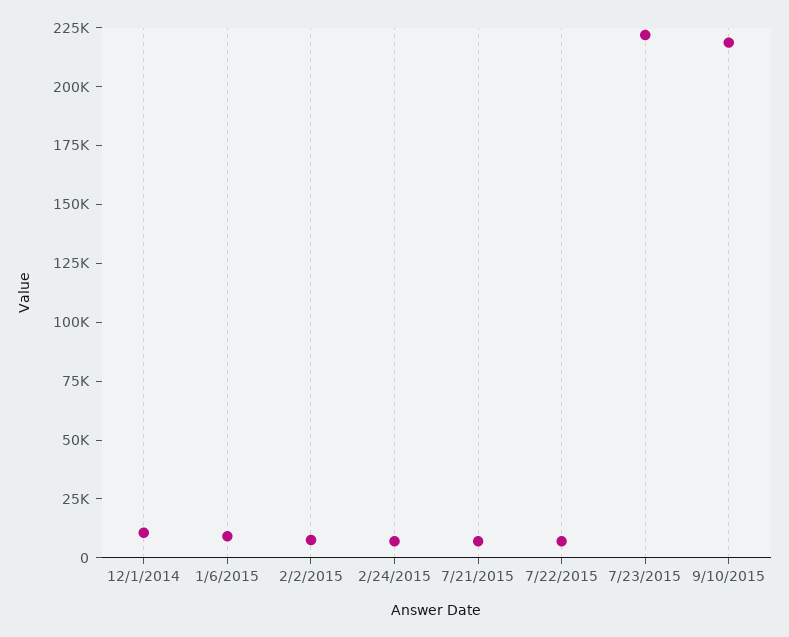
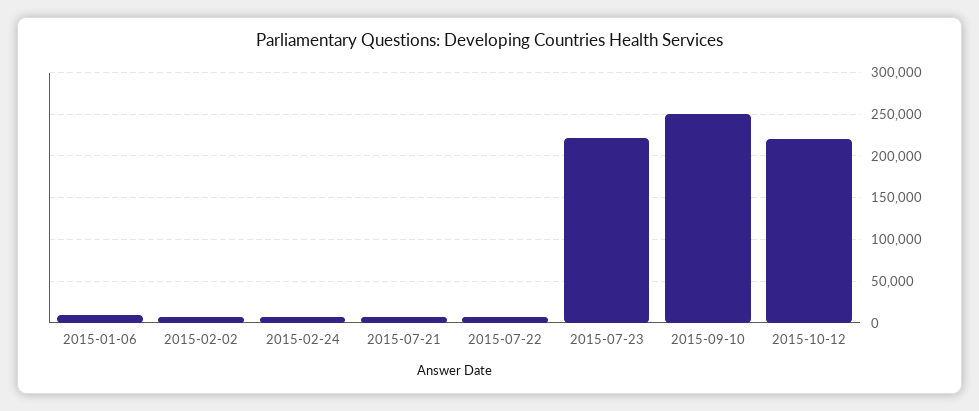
12/1/2014: 10000 -> none
9/10/2015: 220000 -> 250000
2015-10-12: none -> 220000

